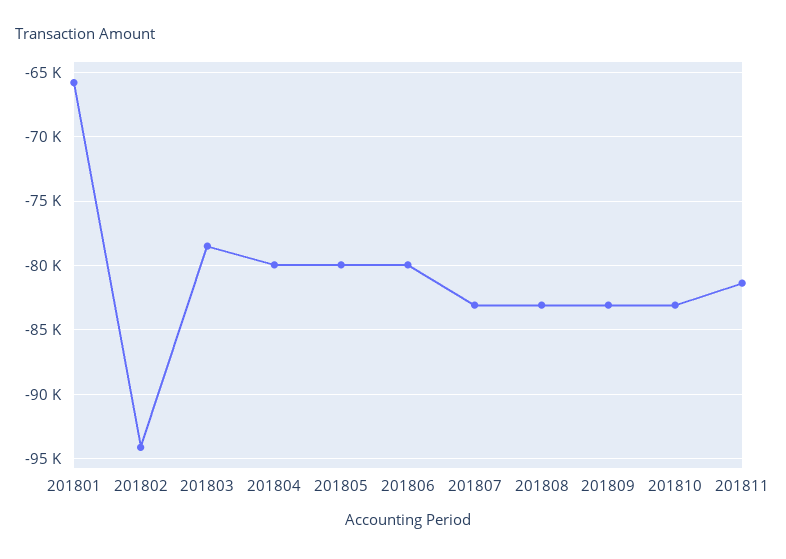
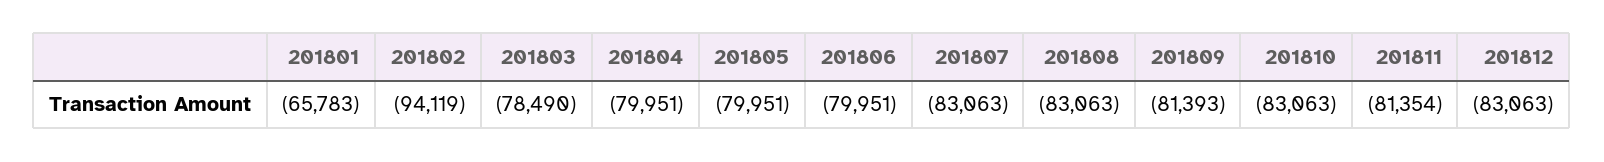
201809: -83000 -> -81393
201812: none -> -83063

